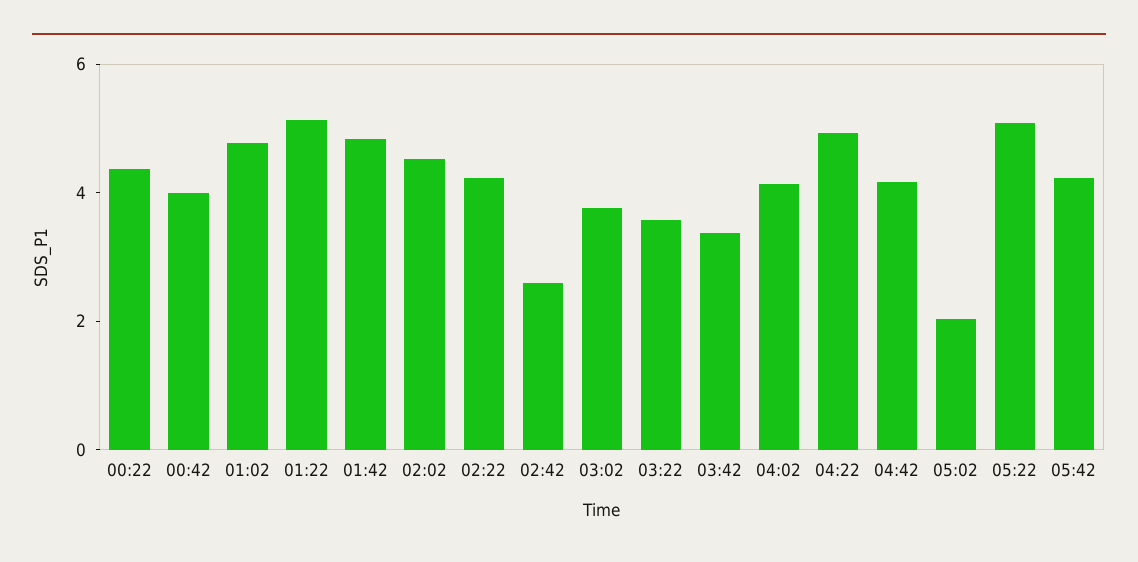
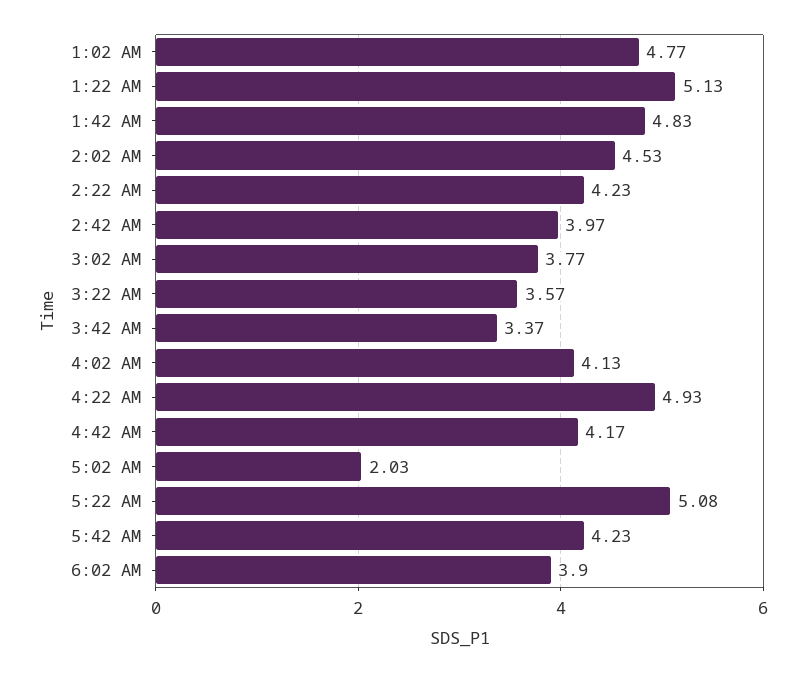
00:22: 4.5 -> none
00:42: 4 -> none
02:42: 2.5 -> 3.97
6:02 AM: none -> 3.9

